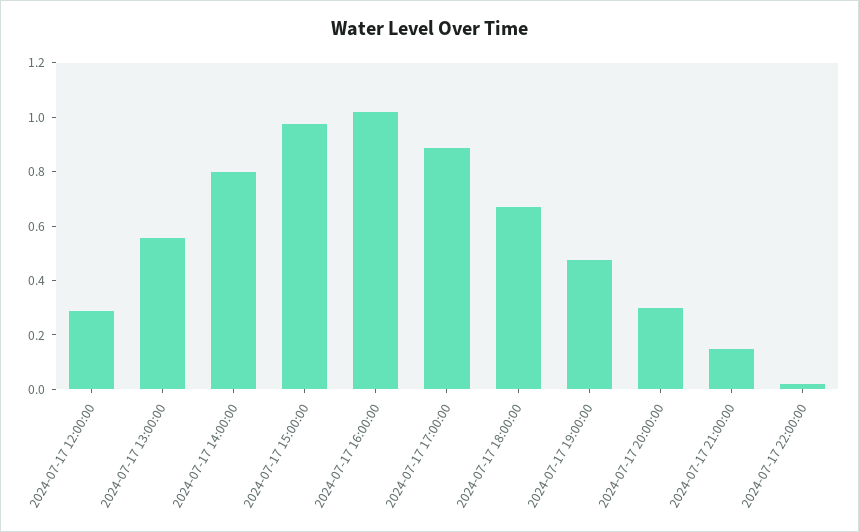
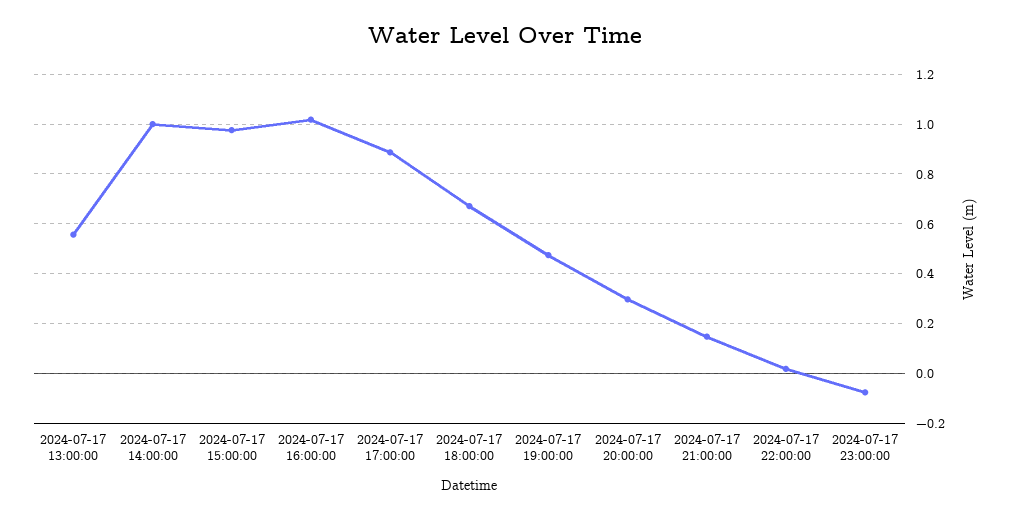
2024-07-17 12:00:00: 0.3 -> none
2024-07-17 14:00:00: 0.8 -> 1
2024-07-17 23:00:00: none -> -0.075

